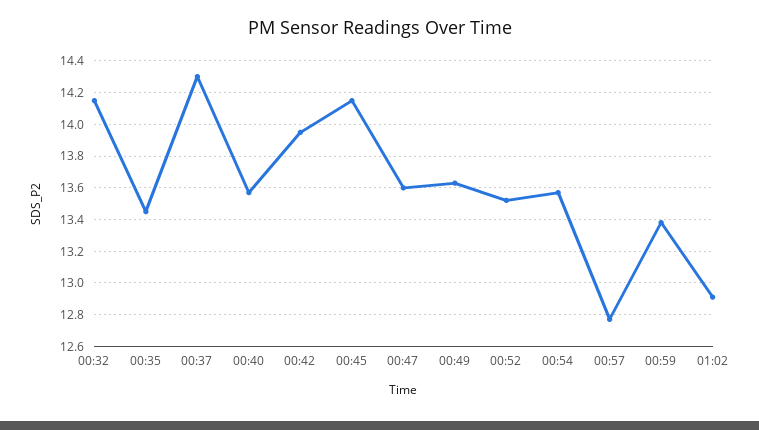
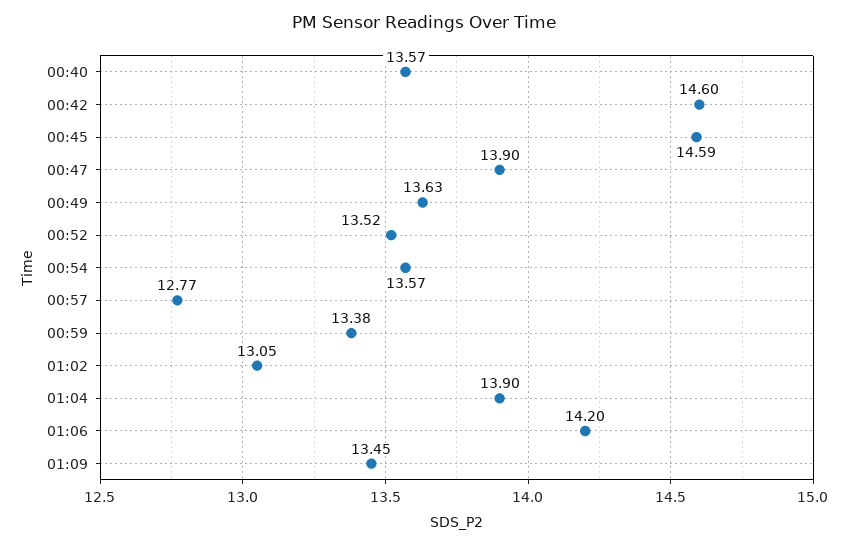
00:32: 14.15 -> none
00:35: 13.45 -> none
00:37: 14.3 -> none
00:42: 13.95 -> 14.6
00:45: 14.15 -> 14.59
00:47: 13.6 -> 13.9
01:02: 12.9 -> 13.05
01:04: none -> 13.9
01:06: none -> 14.2
01:09: none -> 13.45

